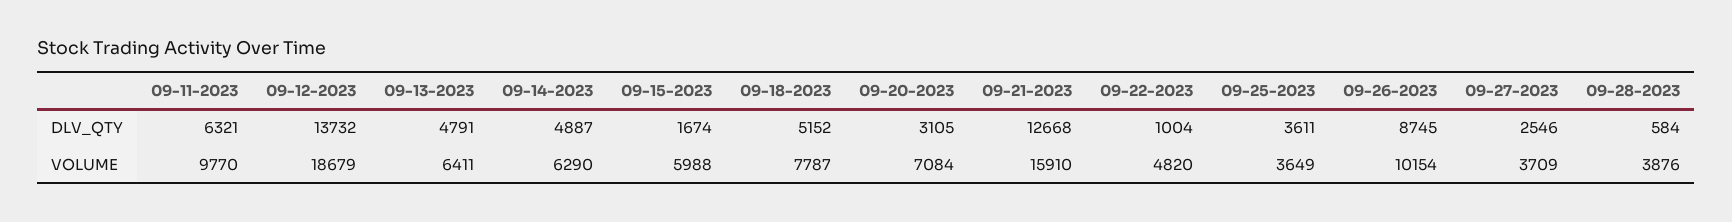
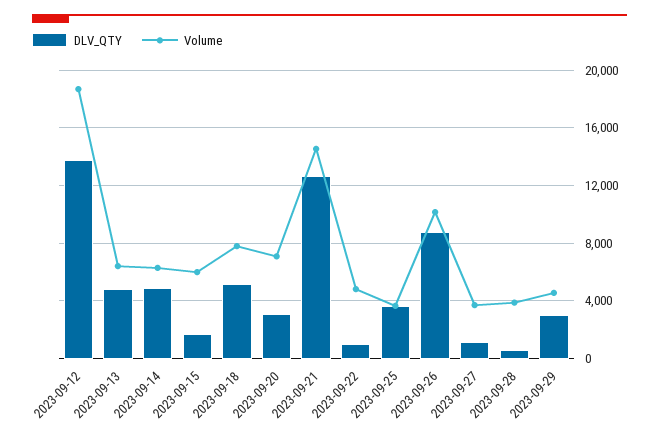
DLV_QTY, 09-11-2023: 6321 -> none
DLV_QTY, 09-27-2023: 2546 -> 1000
VOLUME, 09-11-2023: 9770 -> none
VOLUME, 09-21-2023: 15910 -> 14500
DLV_QTY, 2023-09-29: none -> 3000
VOLUME, 2023-09-29: none -> 4500

